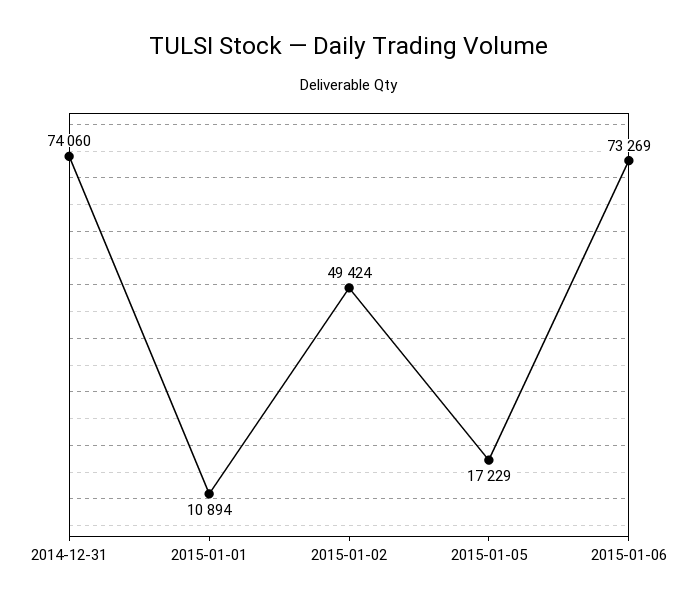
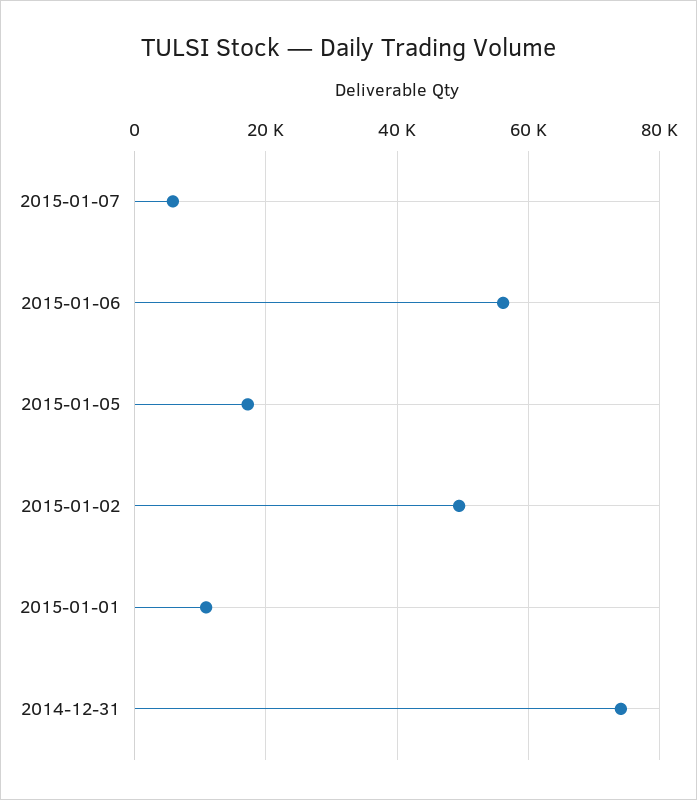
2015-01-06: 73269 -> 56000
2015-01-07: none -> 6000

